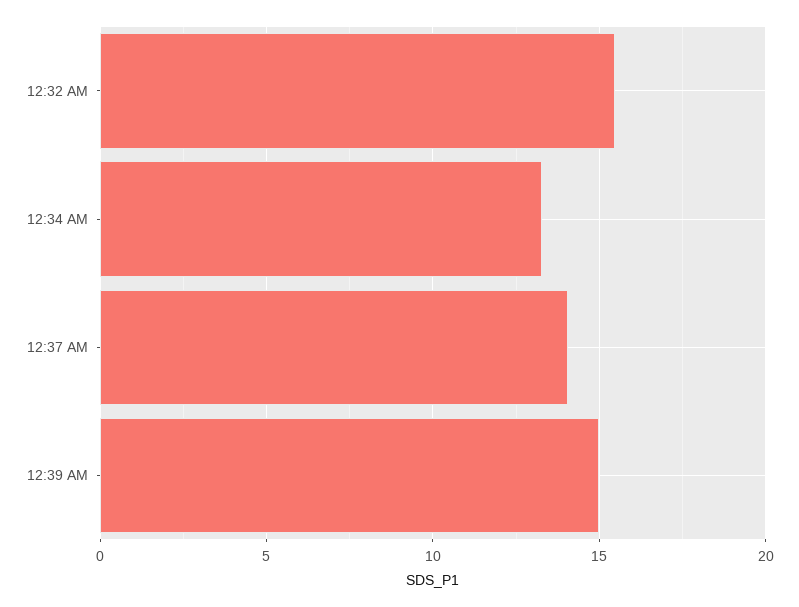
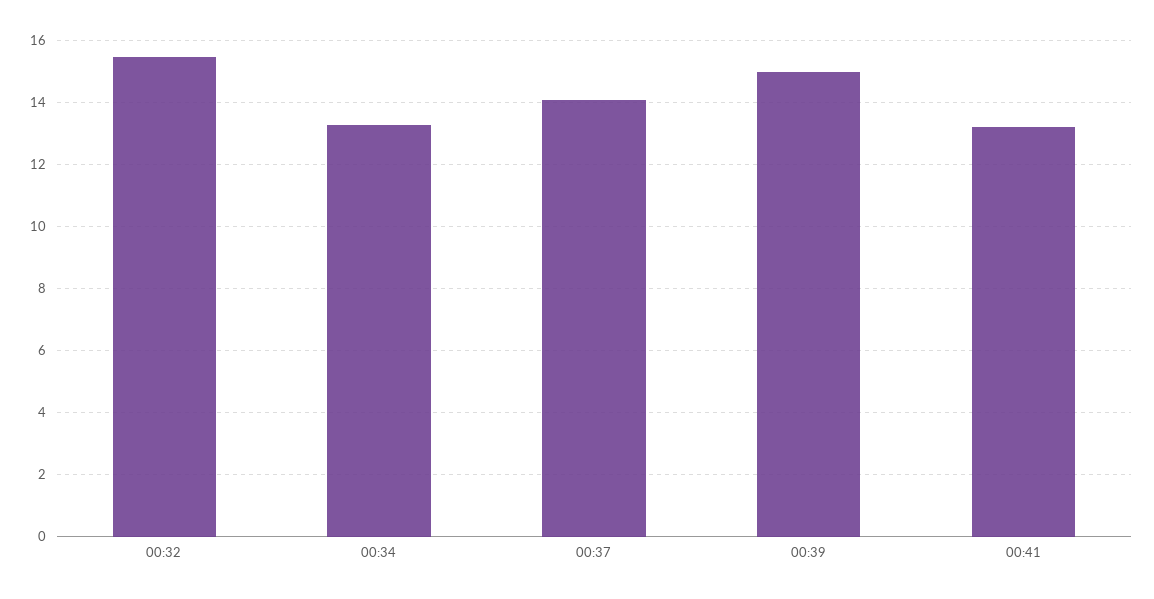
00:41: none -> 13.2

